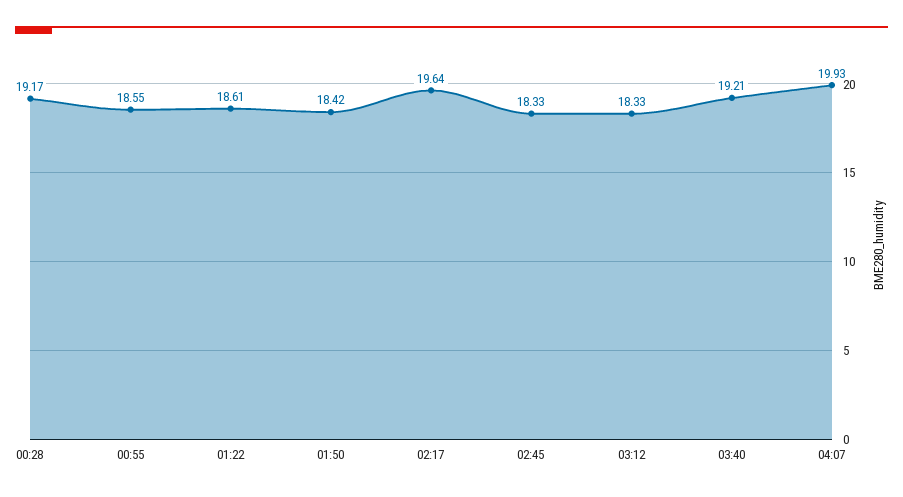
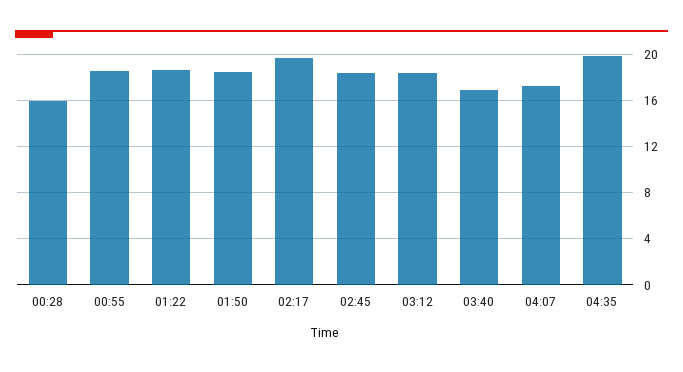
00:28: 19.17 -> 16
03:40: 19.21 -> 17
04:07: 19.93 -> 17
04:35: none -> 20

